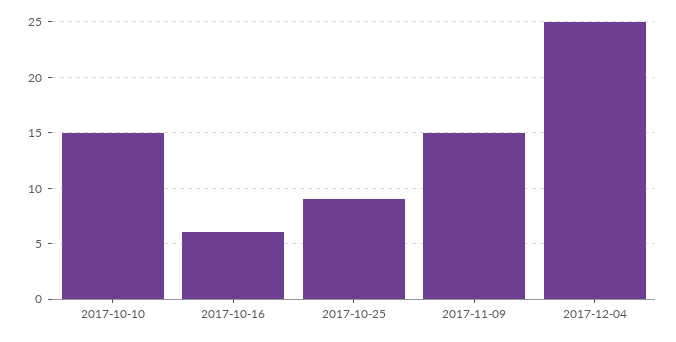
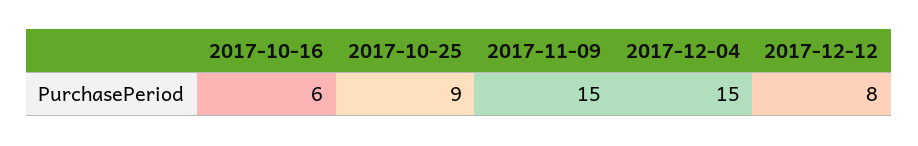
2017-10-10: 15 -> none
2017-12-04: 25 -> 15
2017-12-12: none -> 8

